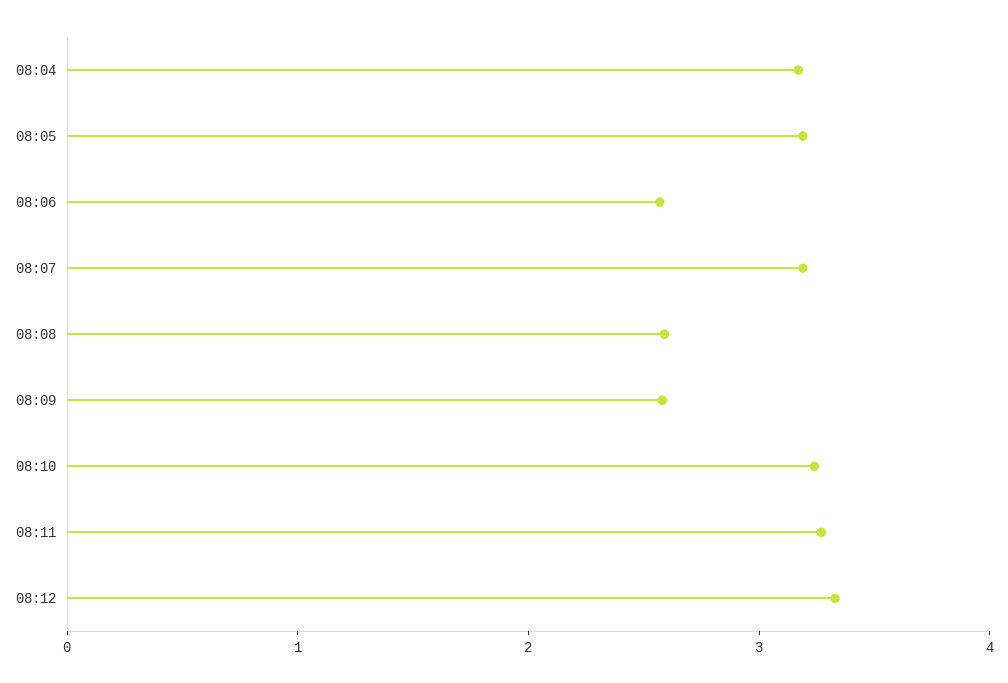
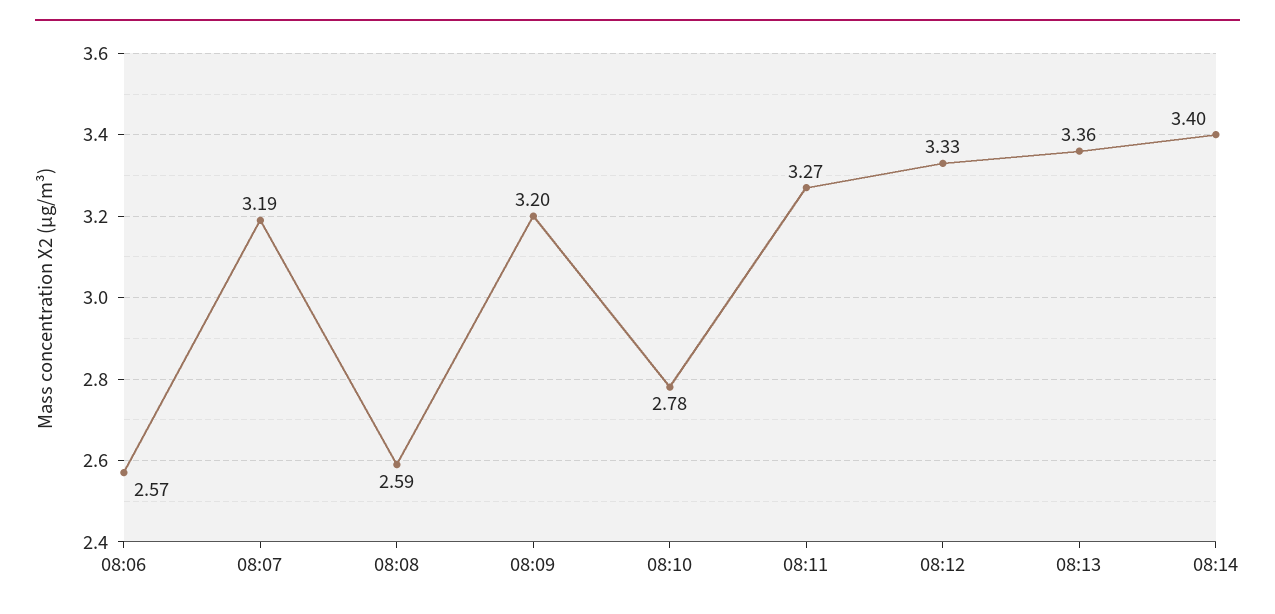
08:04: 3.2 -> none
08:05: 3.2 -> none
08:09: 2.6 -> 3.2
08:10: 3.2 -> 2.78
08:13: none -> 3.36
08:14: none -> 3.4

